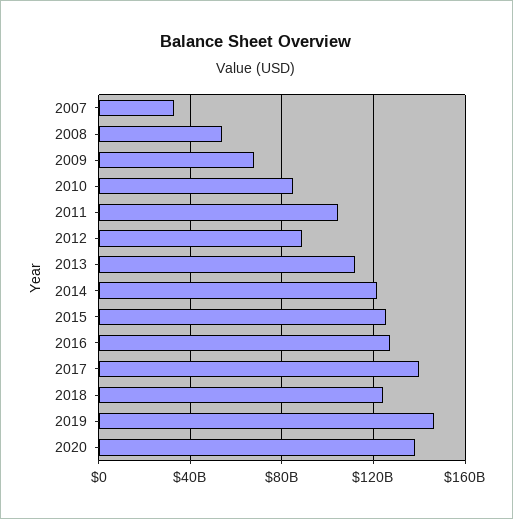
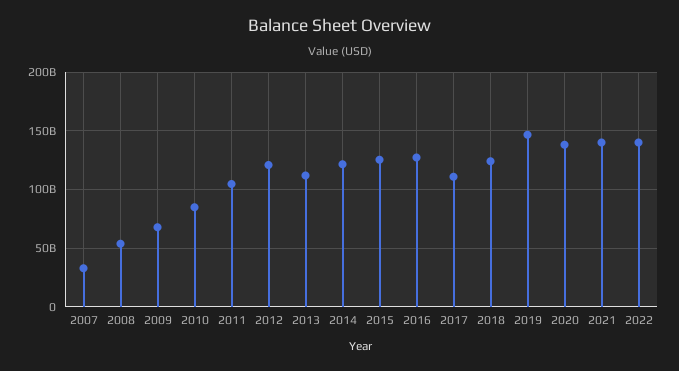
2012: 90000000000 -> 120000000000
2017: 140000000000 -> 110000000000
2021: none -> 140000000000
2022: none -> 140000000000

